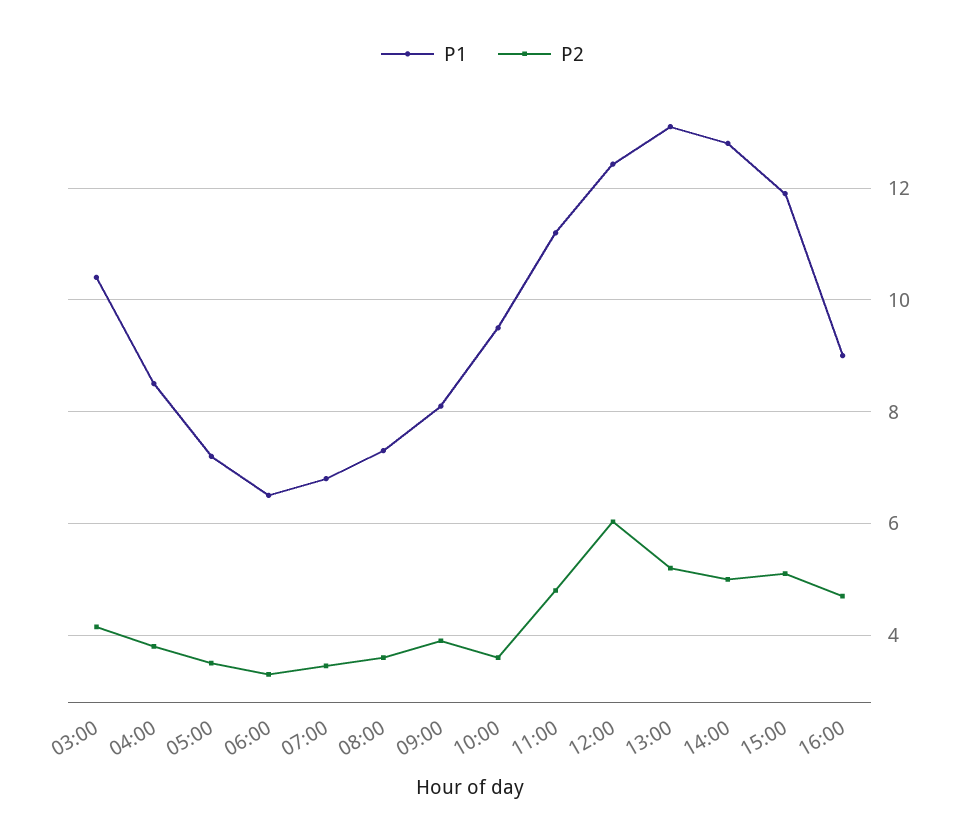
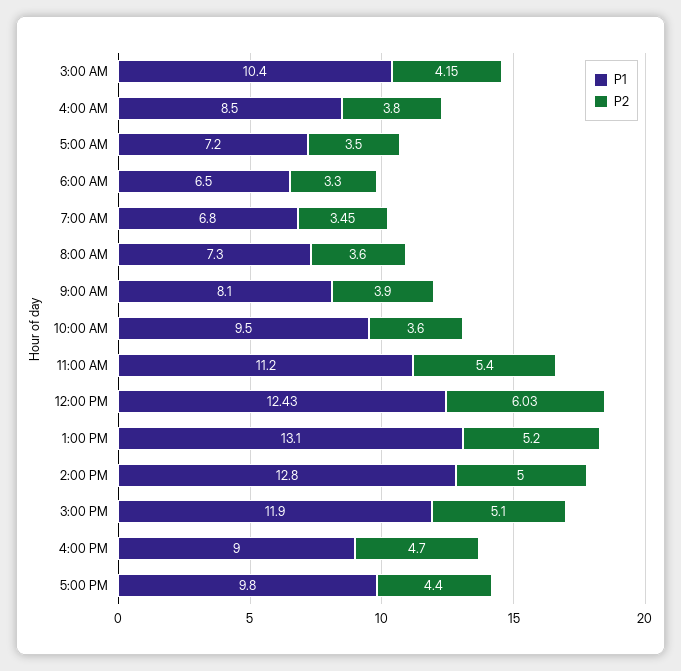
P2, 11:00: 4.8 -> 5.4
P1, 5:00 PM: none -> 9.8
P2, 5:00 PM: none -> 4.4

